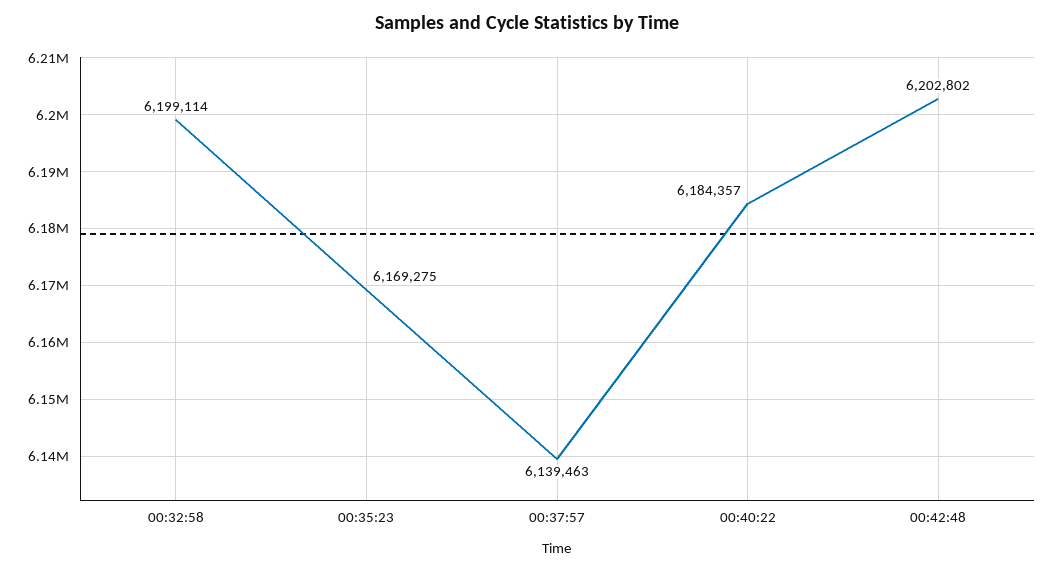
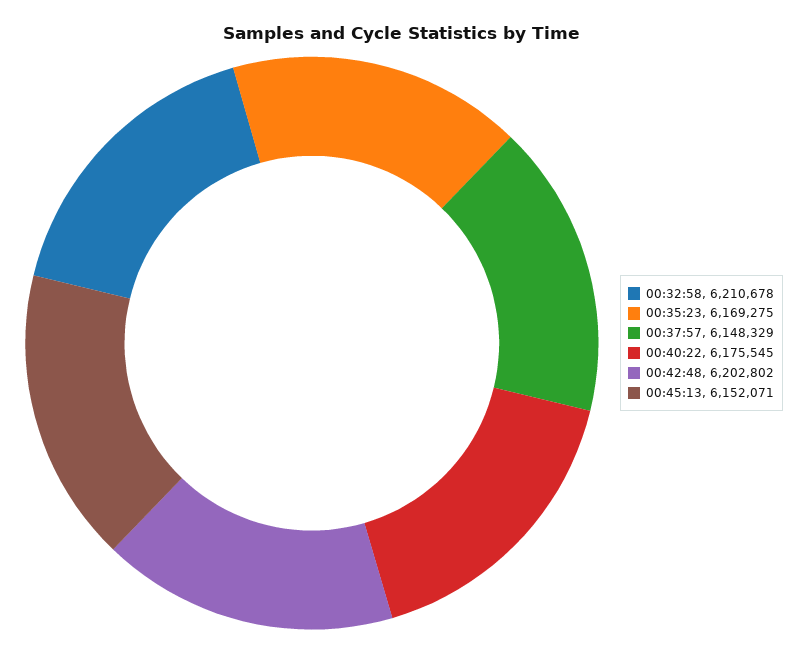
00:32:58: 6199114 -> 6210678
00:37:57: 6139463 -> 6148329
00:40:22: 6184357 -> 6175545
00:45:13: none -> 6152071

